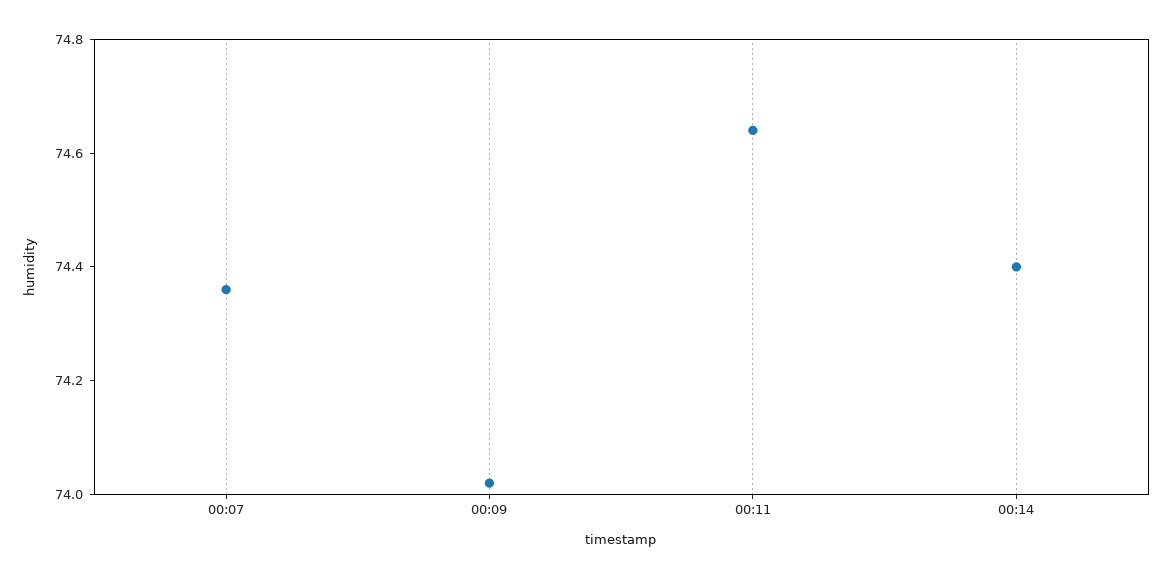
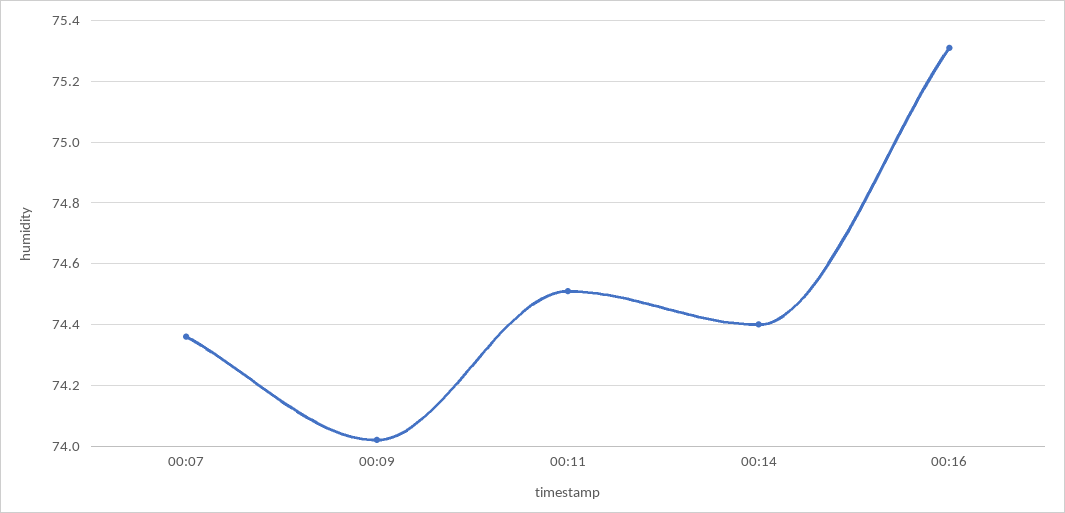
00:11: 74.65 -> 74.5
00:16: none -> 75.3

